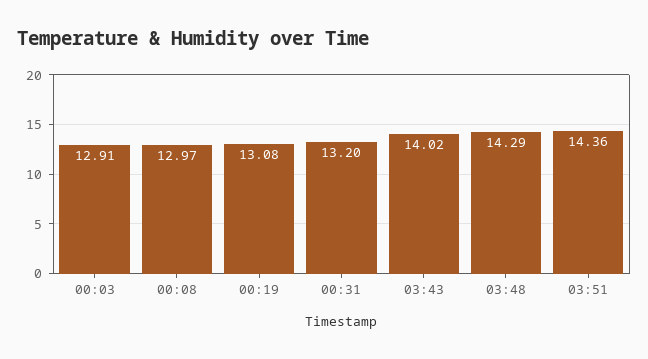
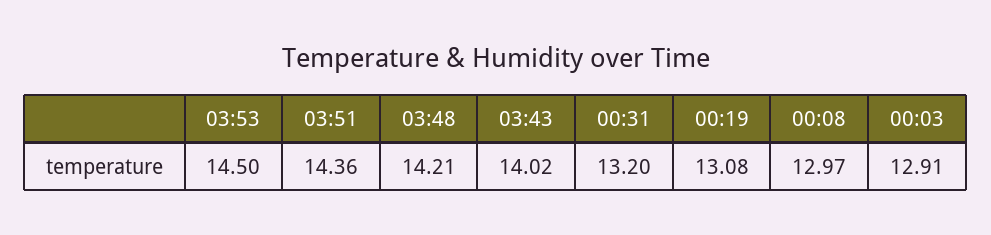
03:48: 14.29 -> 14.21
03:53: none -> 14.5

